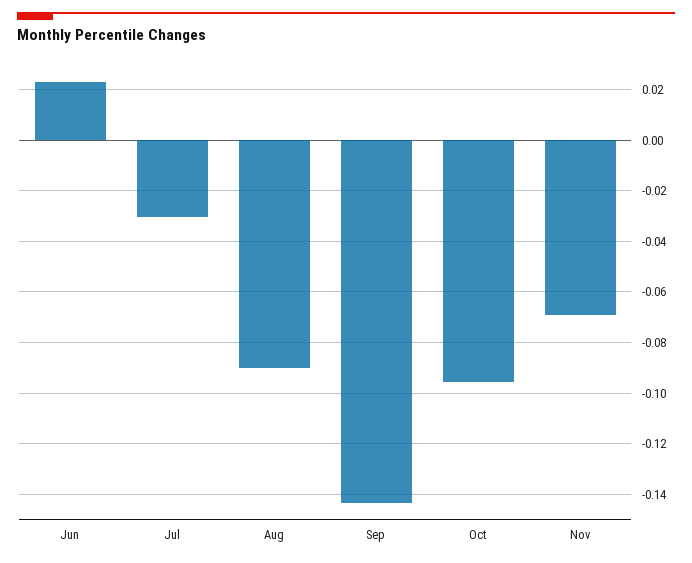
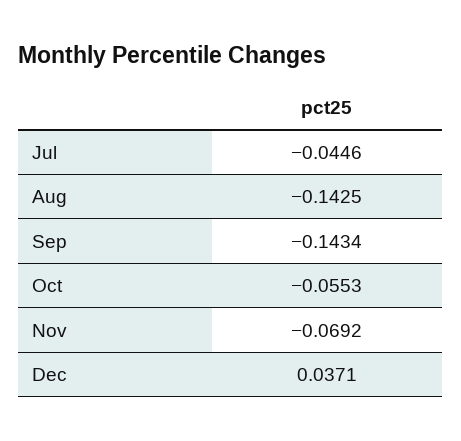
Jun: 0.0225 -> none
Jul: -0.03 -> -0.0446
Aug: -0.09 -> -0.1425
Oct: -0.095 -> -0.0553
Dec: none -> 0.0371

